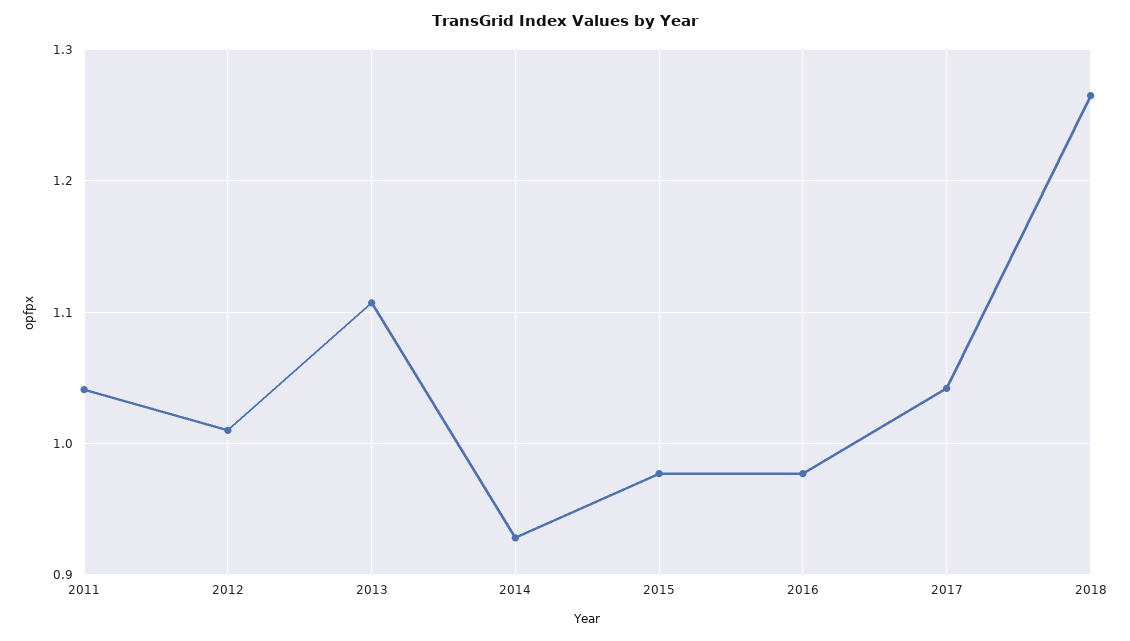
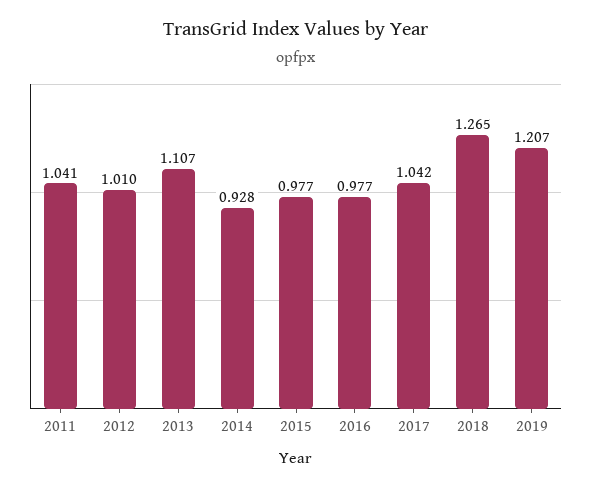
2019: none -> 1.207

